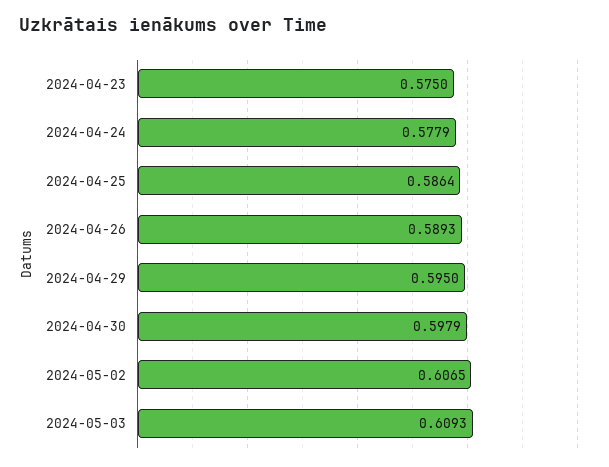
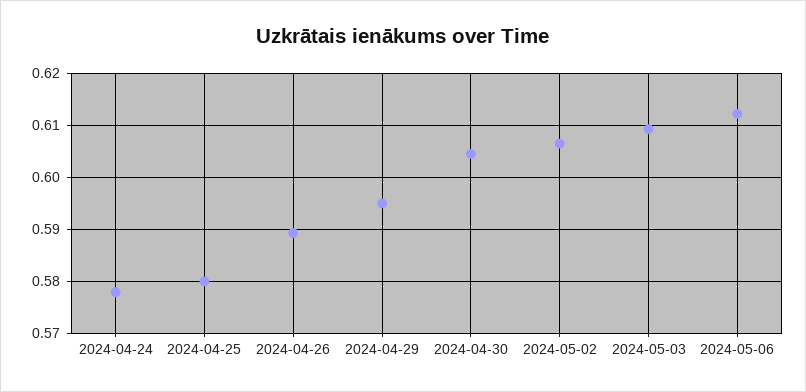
2024-04-23: 0.575 -> none
2024-04-25: 0.5864 -> 0.58
2024-04-30: 0.5979 -> 0.604
2024-05-06: none -> 0.612

